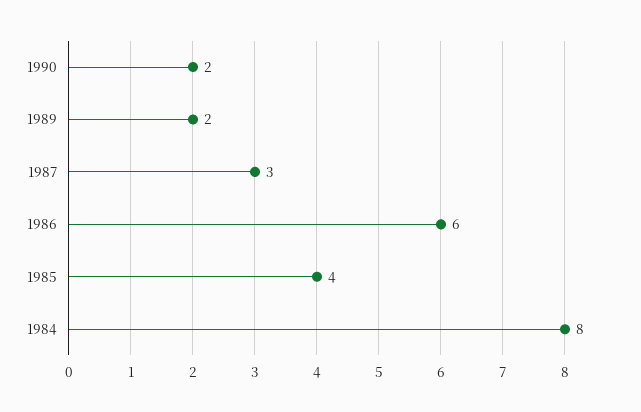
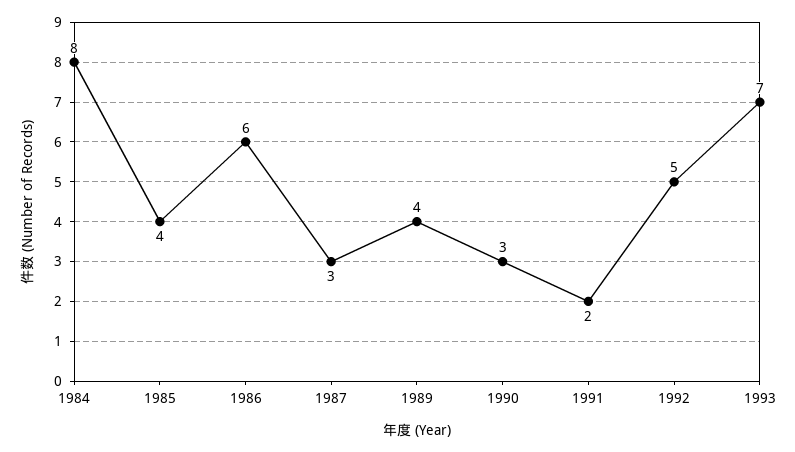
1990: 2 -> 3
1989: 2 -> 4
1991: none -> 2
1992: none -> 5
1993: none -> 7

